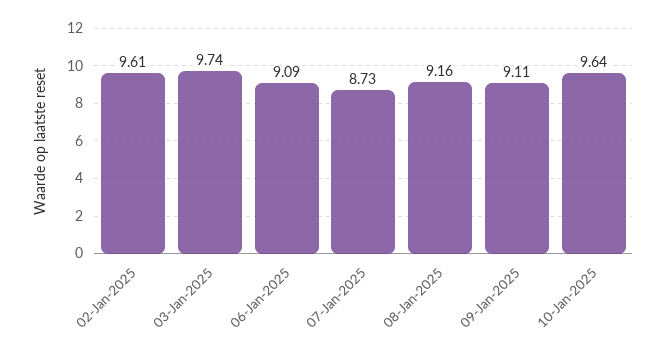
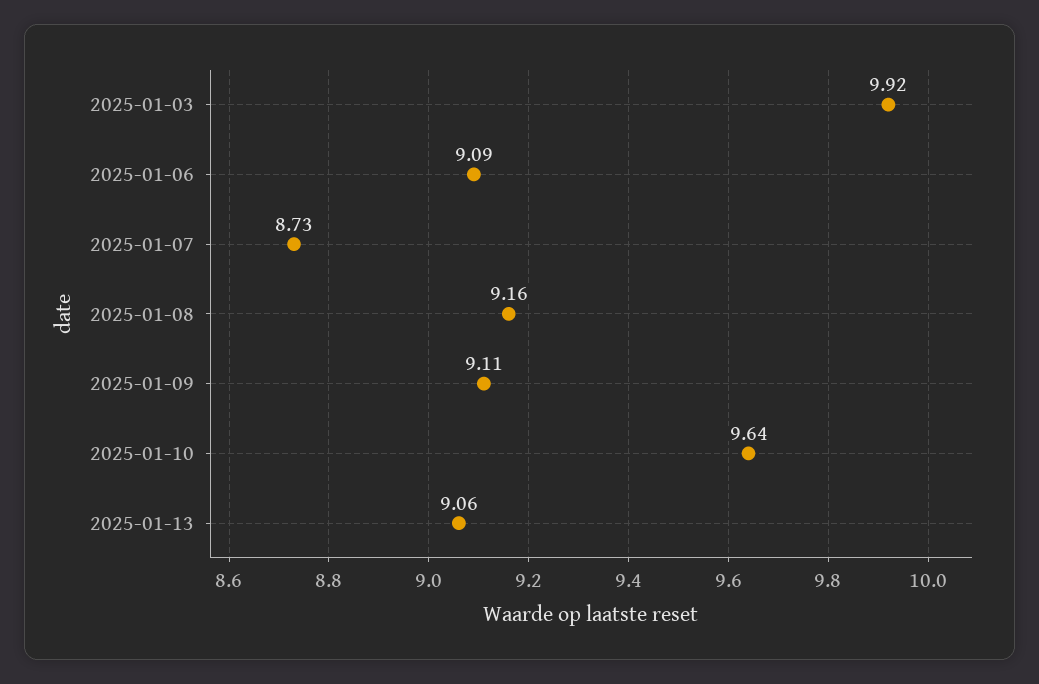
02-Jan-2025: 9.61 -> none
03-Jan-2025: 9.74 -> 9.92
2025-01-13: none -> 9.06

